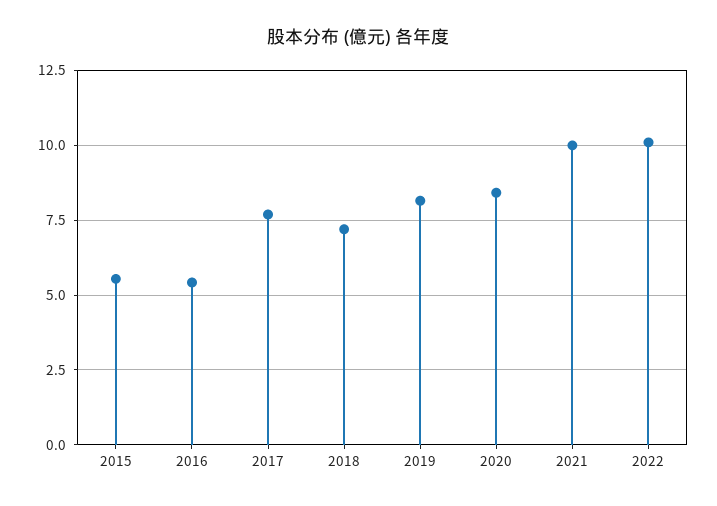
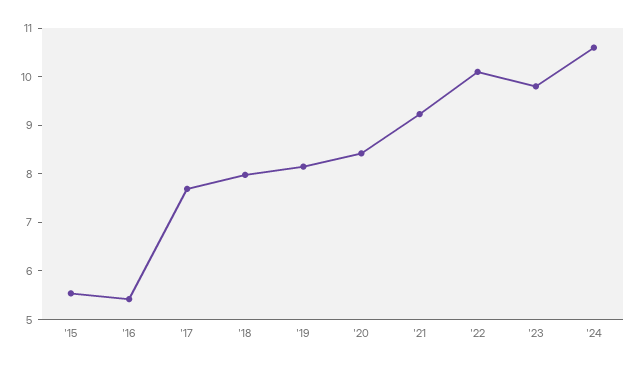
2018: 7.25 -> 8
2021: 10 -> 9.2
'23: none -> 9.8
'24: none -> 10.6

